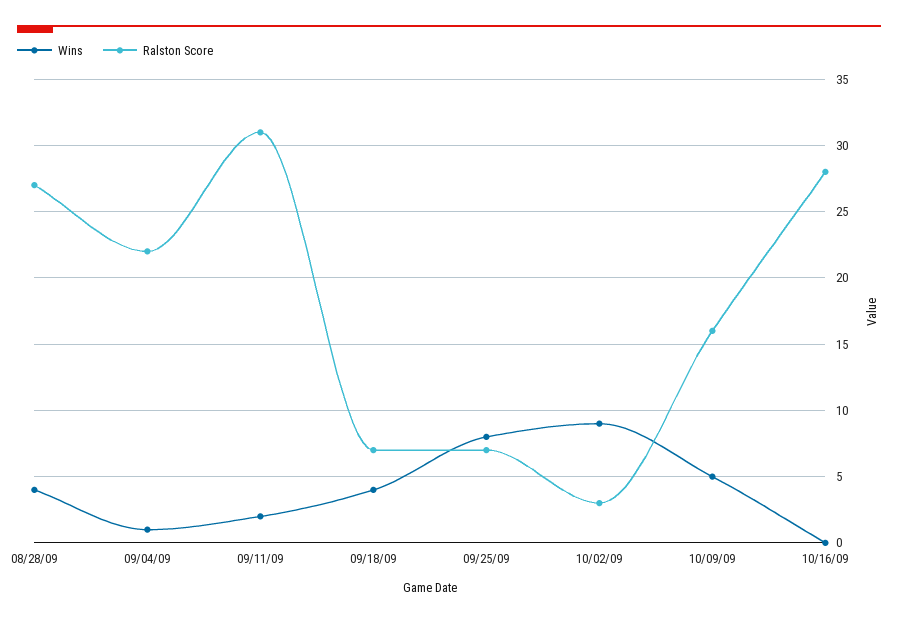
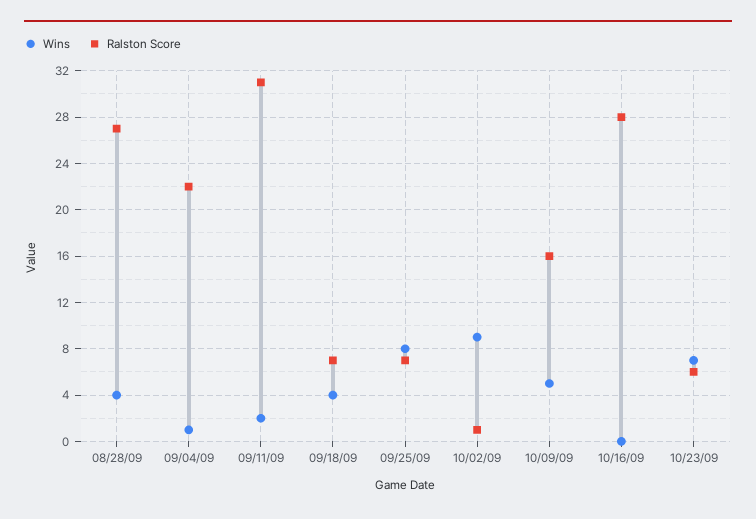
Ralston Score, 10/02/09: 3 -> 1
Wins, 10/23/09: none -> 7
Ralston Score, 10/23/09: none -> 6

